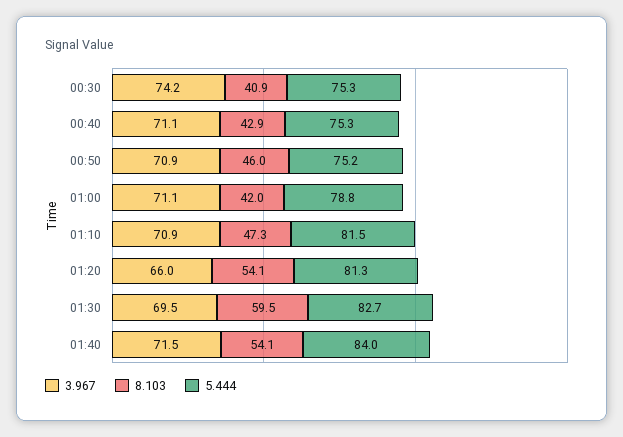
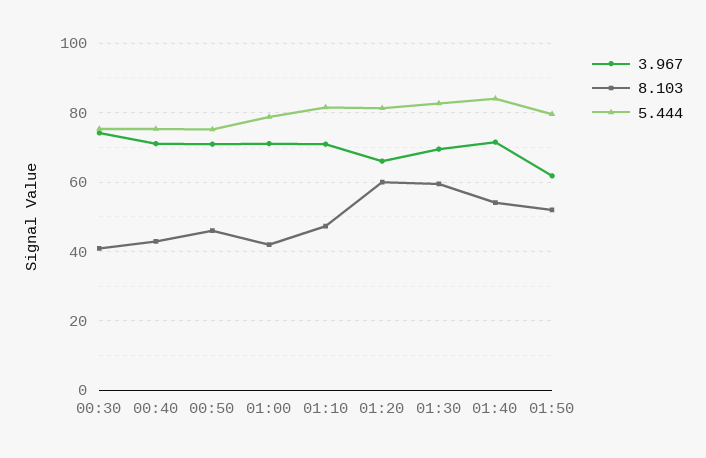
8.103, 01:20: 54.1 -> 60
3.967, 01:50: none -> 62
8.103, 01:50: none -> 52
5.444, 01:50: none -> 80

